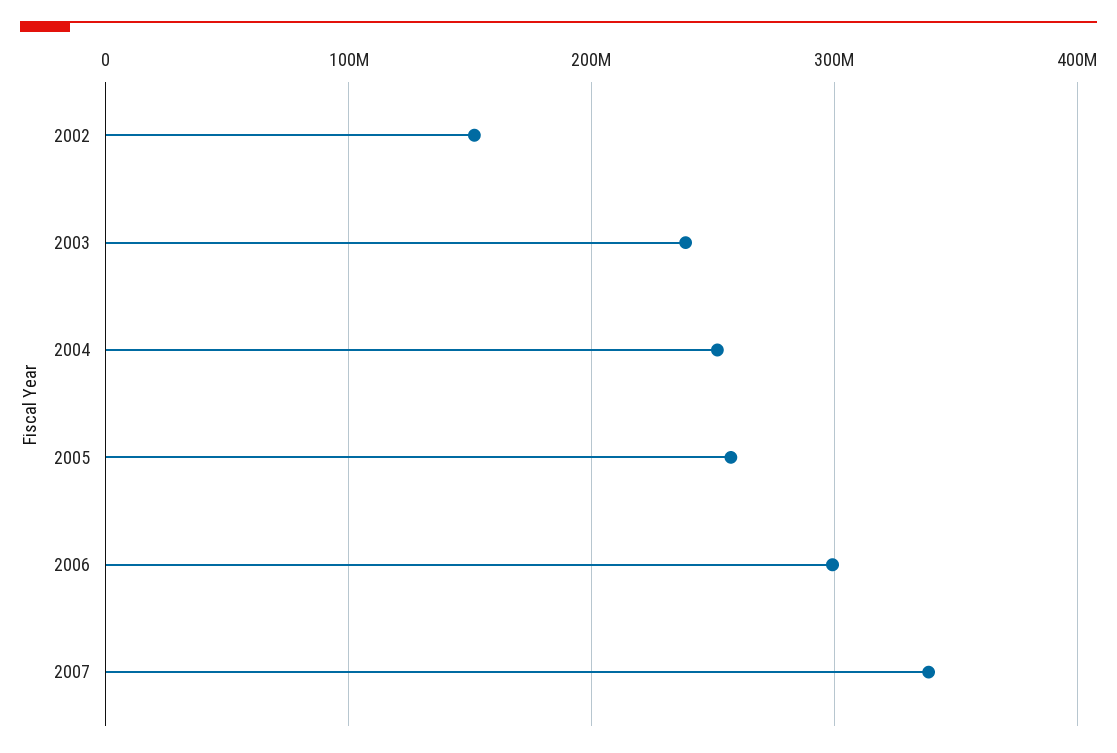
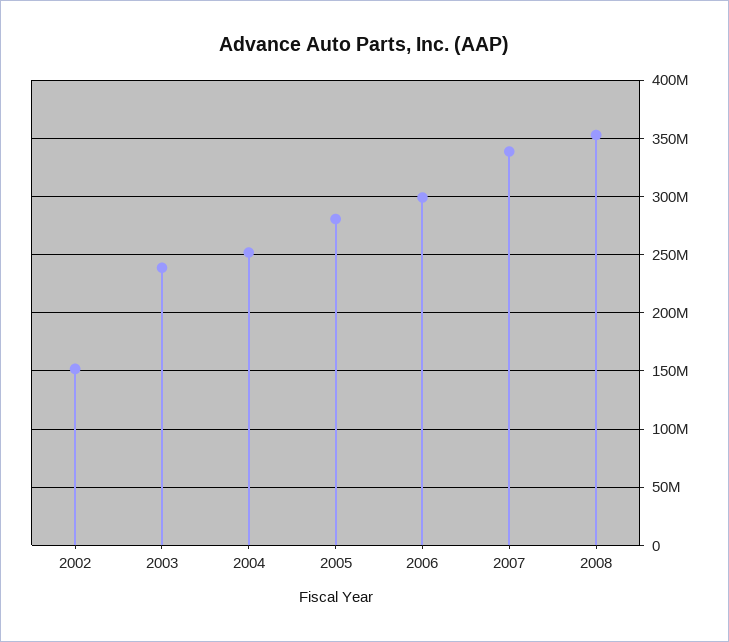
2005: 260000000 -> 280000000
2008: none -> 350000000

